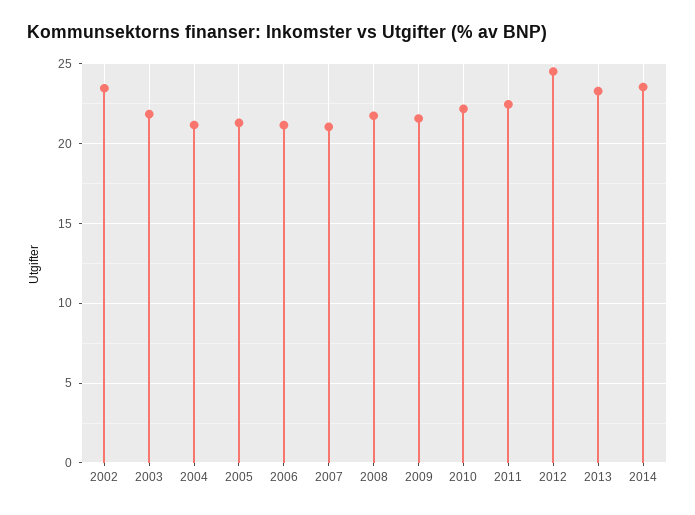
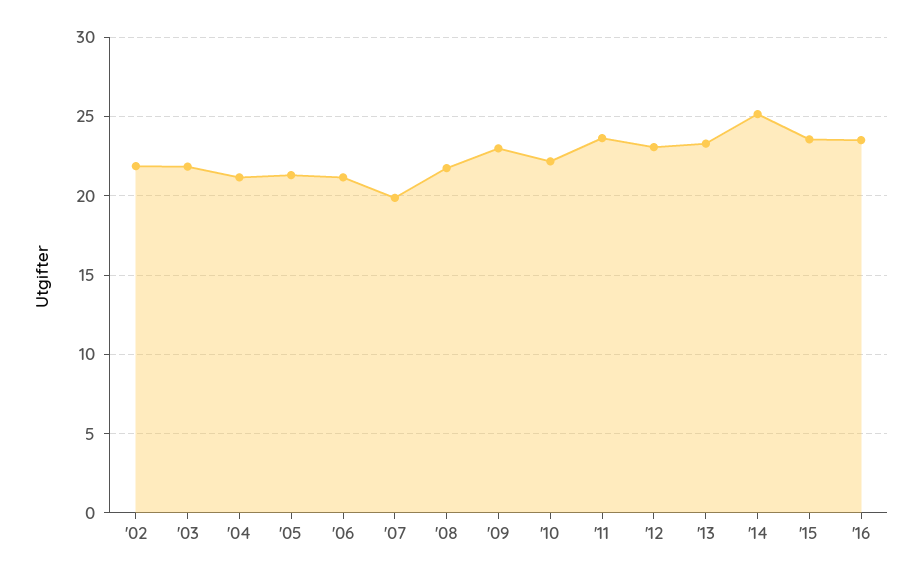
2002: 23.5 -> 22
2007: 21 -> 20
2009: 21.5 -> 23
2011: 22.5 -> 23.5
2012: 24.5 -> 23
2014: 23.5 -> 25
'15: none -> 23.5
'16: none -> 23.5

